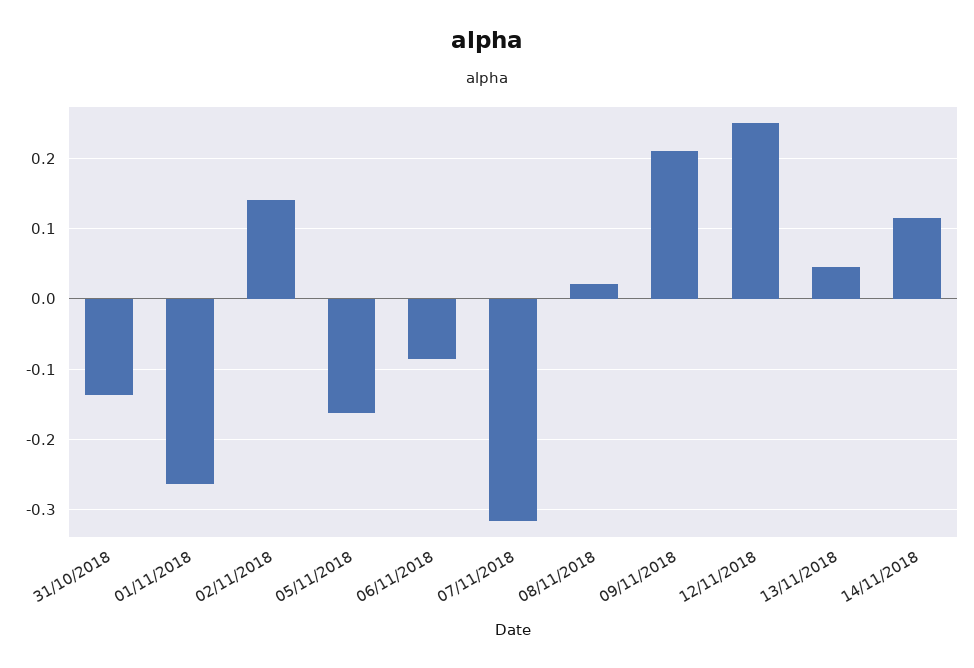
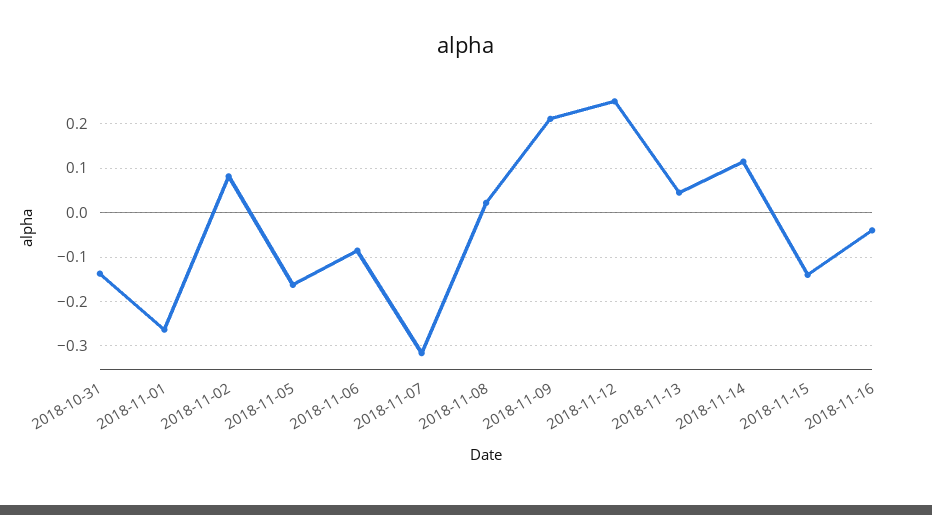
02/11/2018: 0.14 -> 0.08
2018-11-15: none -> -0.14
2018-11-16: none -> -0.04

